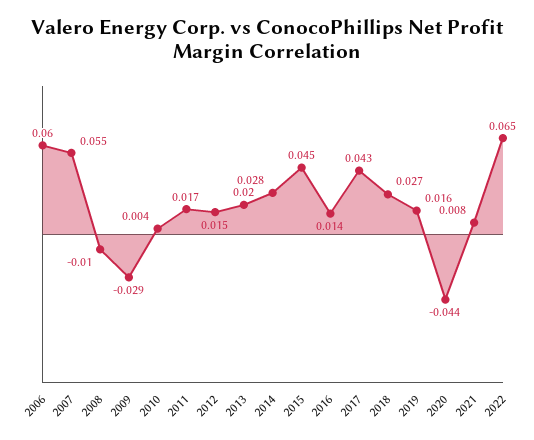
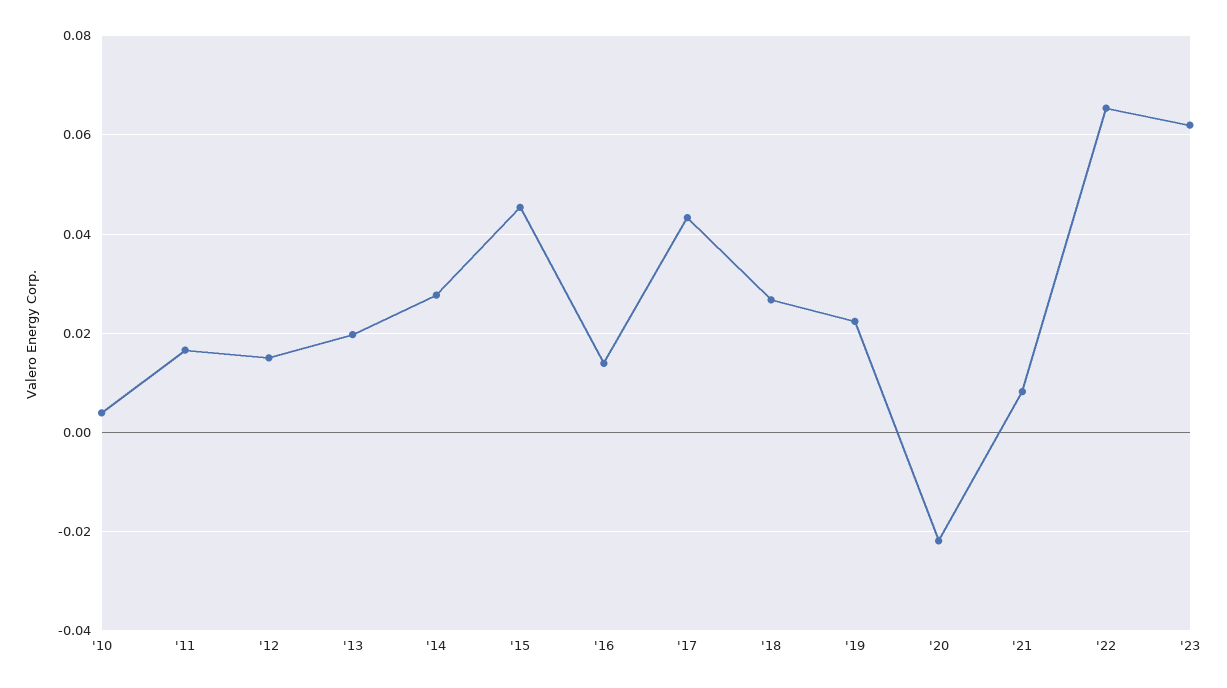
2006: 0.06 -> none
2007: 0.055 -> none
2008: -0.01 -> none
2009: -0.029 -> none
2019: 0.016 -> 0.022
2020: -0.044 -> -0.022
'23: none -> 0.062

